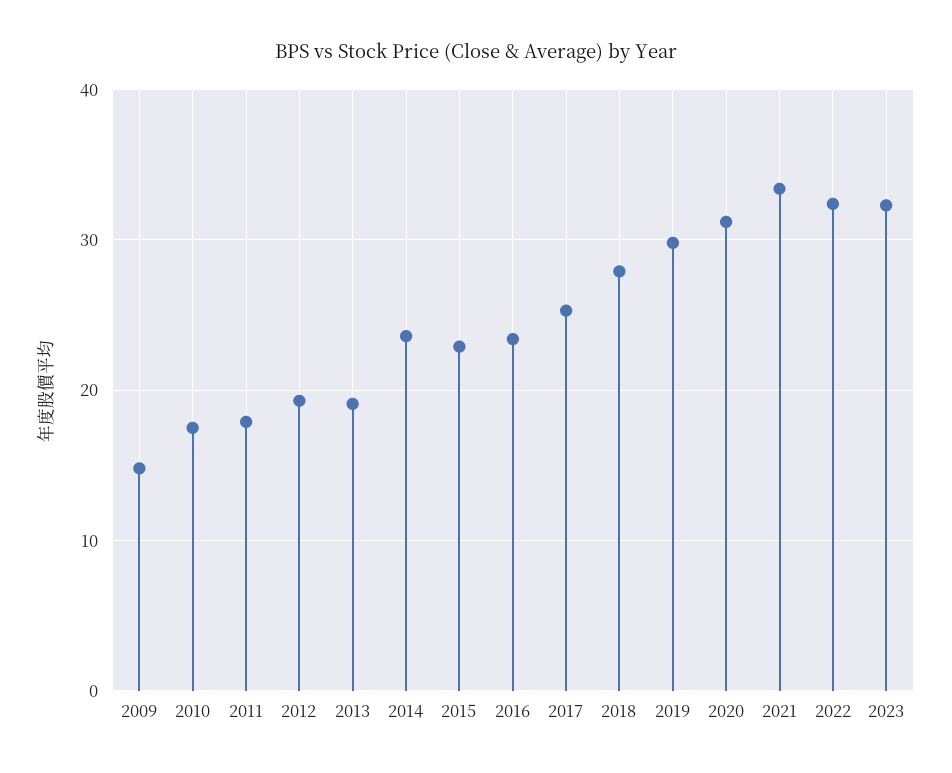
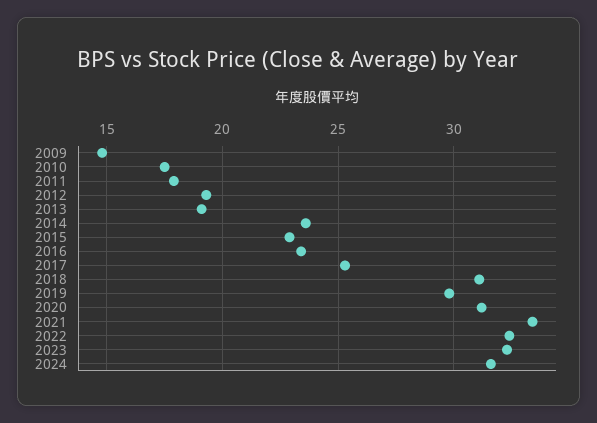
2018: 28 -> 31
2024: none -> 31.5

